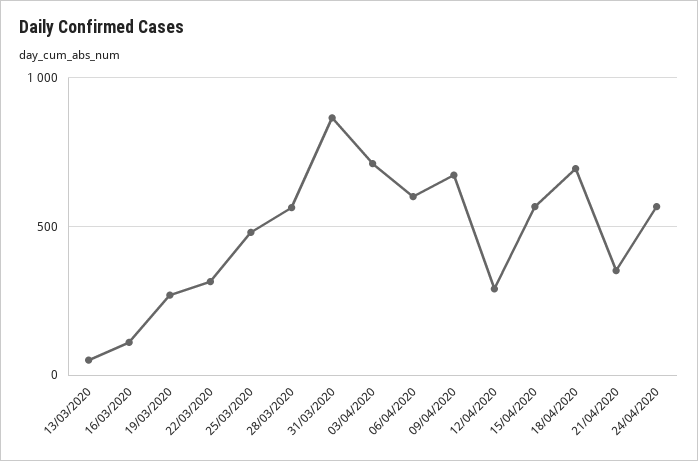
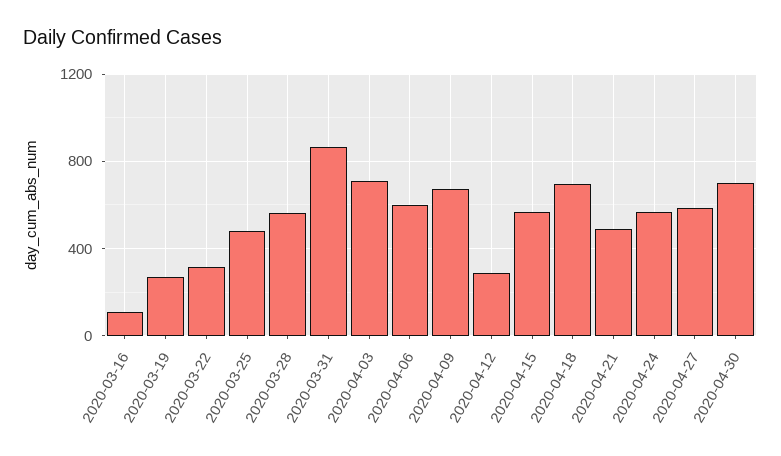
13/03/2020: 50 -> none
21/04/2020: 350 -> 500
2020-04-27: none -> 600
2020-04-30: none -> 700

